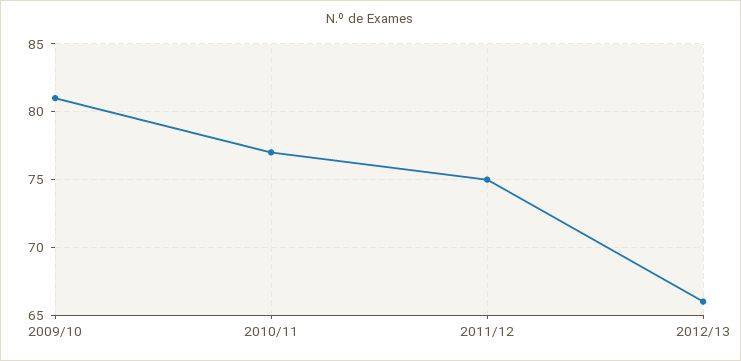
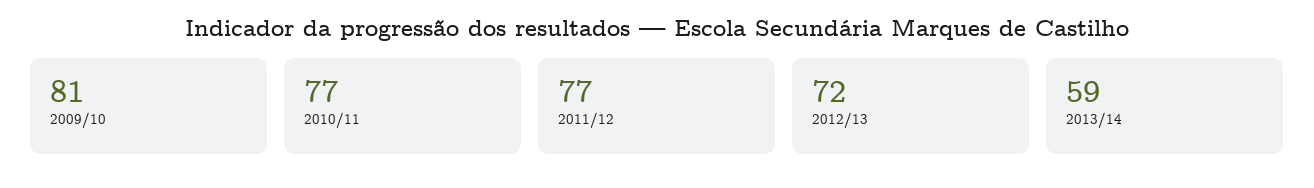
2011/12: 75 -> 77
2012/13: 66 -> 72
2013/14: none -> 59

